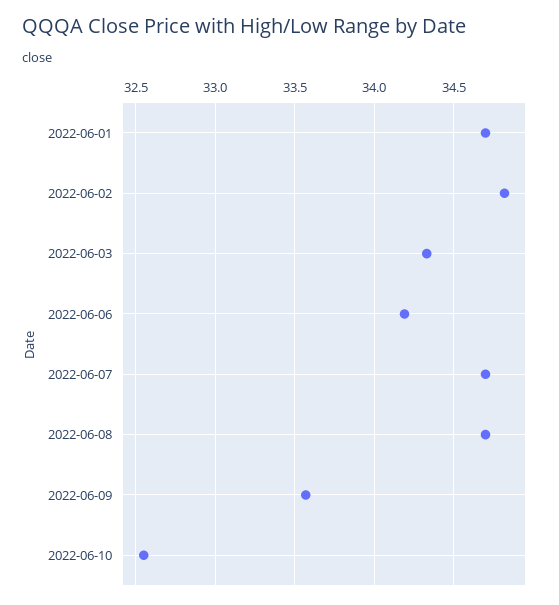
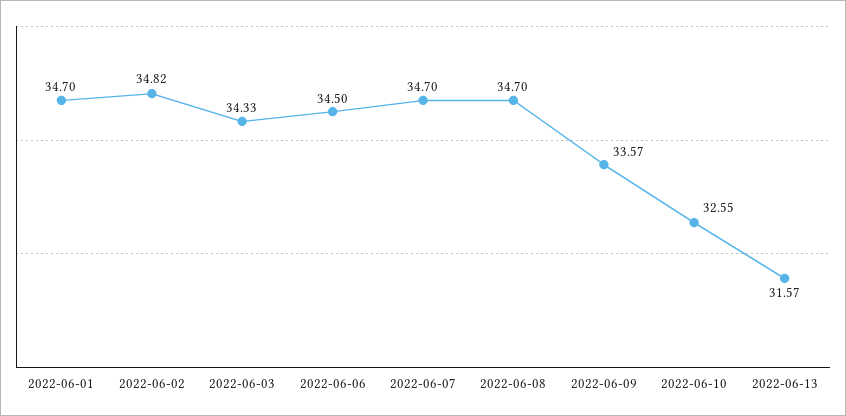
2022-06-06: 34.2 -> 34.5
2022-06-13: none -> 31.57

